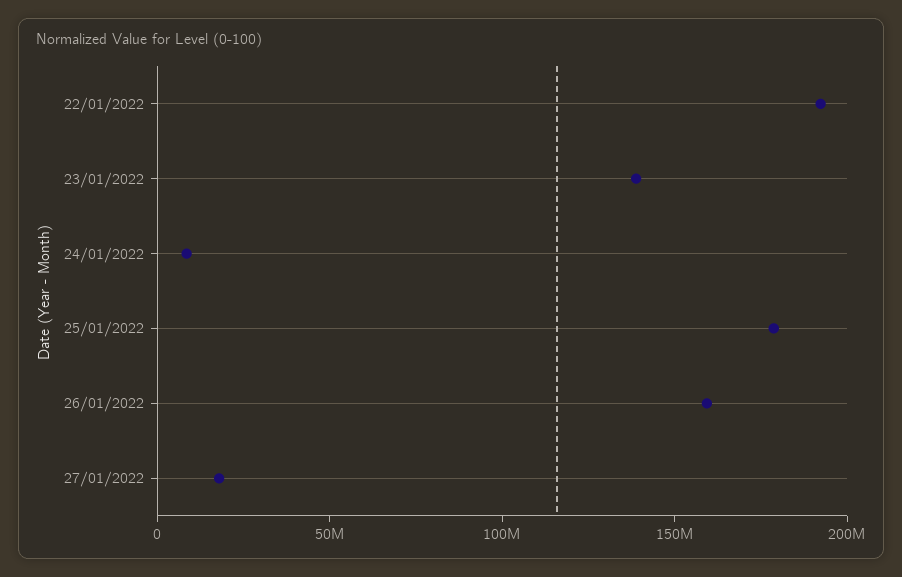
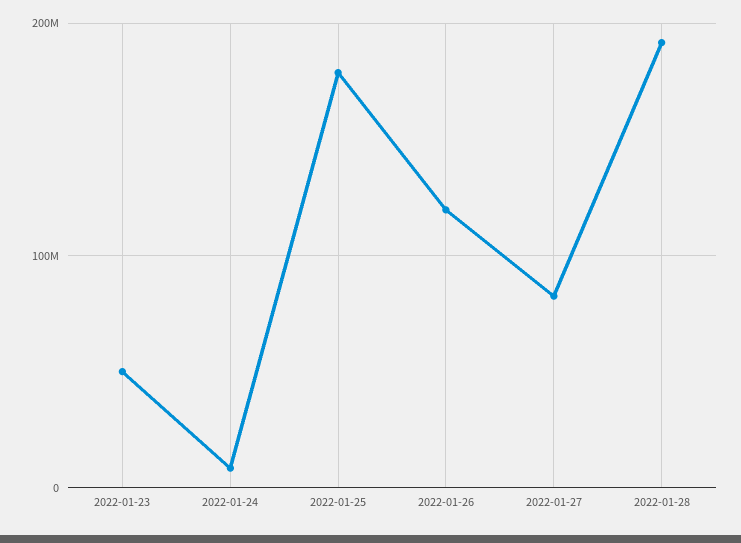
22/01/2022: 190000000 -> none
23/01/2022: 140000000 -> 50000000
26/01/2022: 160000000 -> 120000000
27/01/2022: 20000000 -> 80000000
2022-01-28: none -> 190000000

